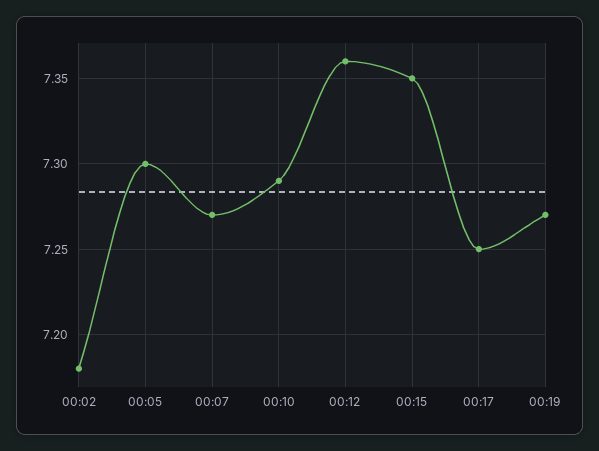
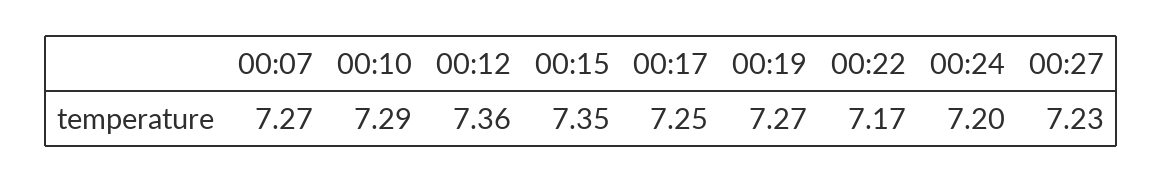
00:02: 7.18 -> none
00:05: 7.3 -> none
00:22: none -> 7.17
00:24: none -> 7.2
00:27: none -> 7.23

